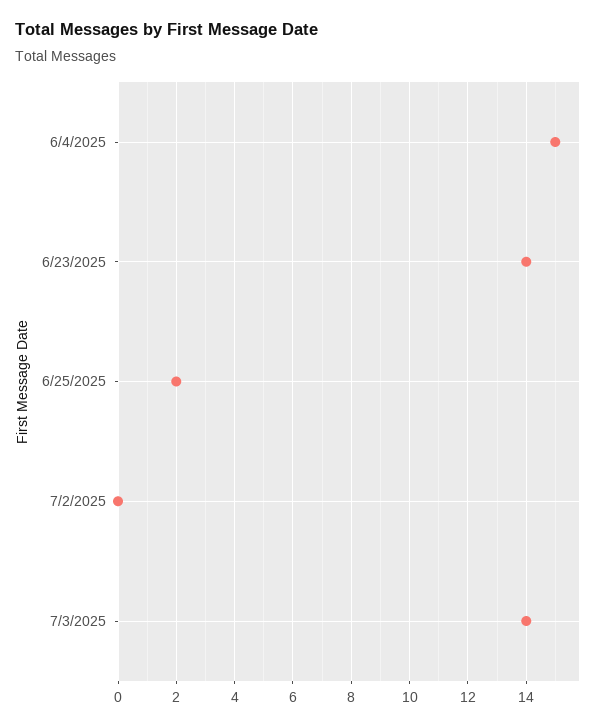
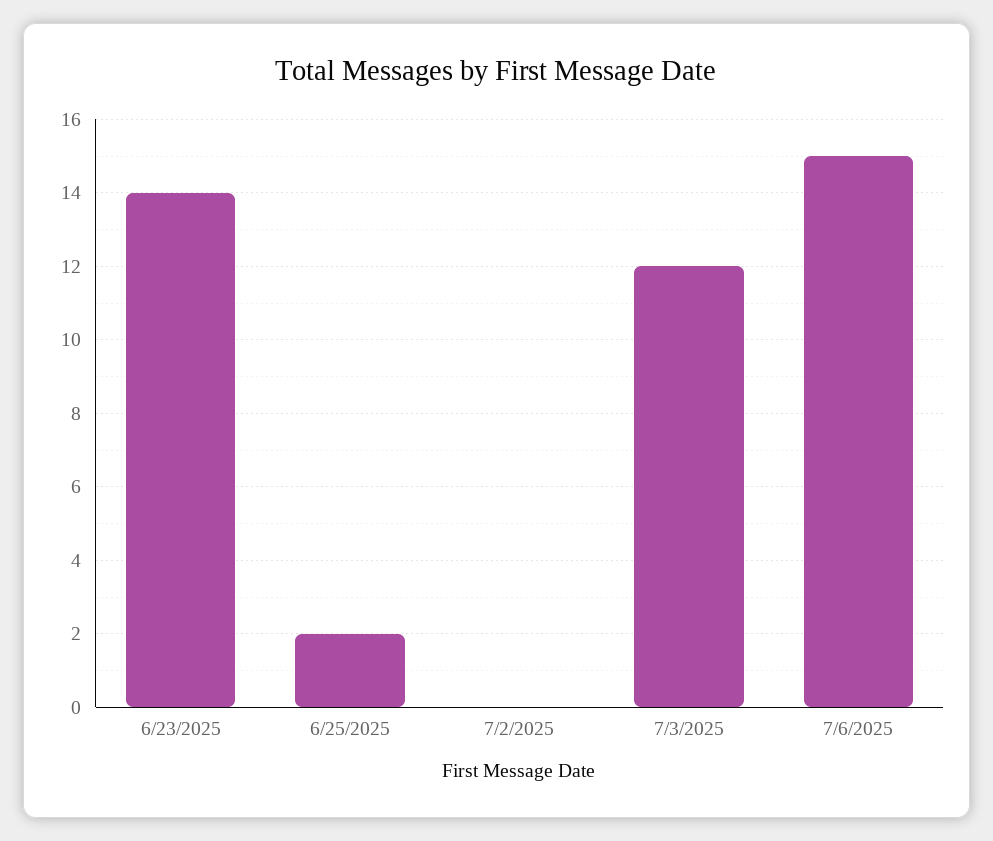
6/4/2025: 15 -> none
7/3/2025: 14 -> 12
7/6/2025: none -> 15

